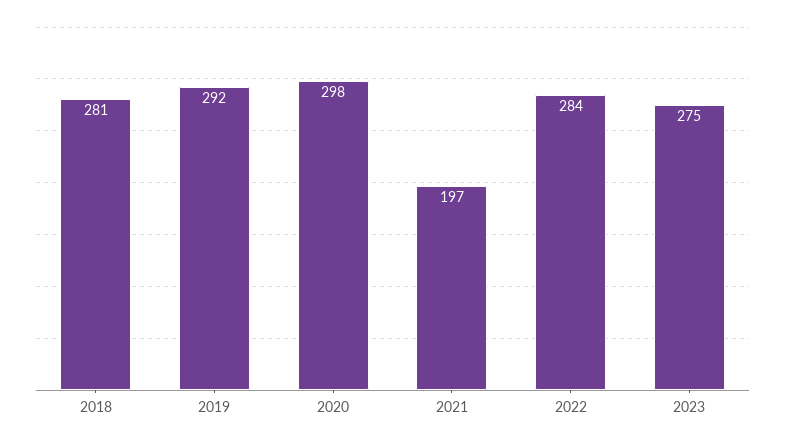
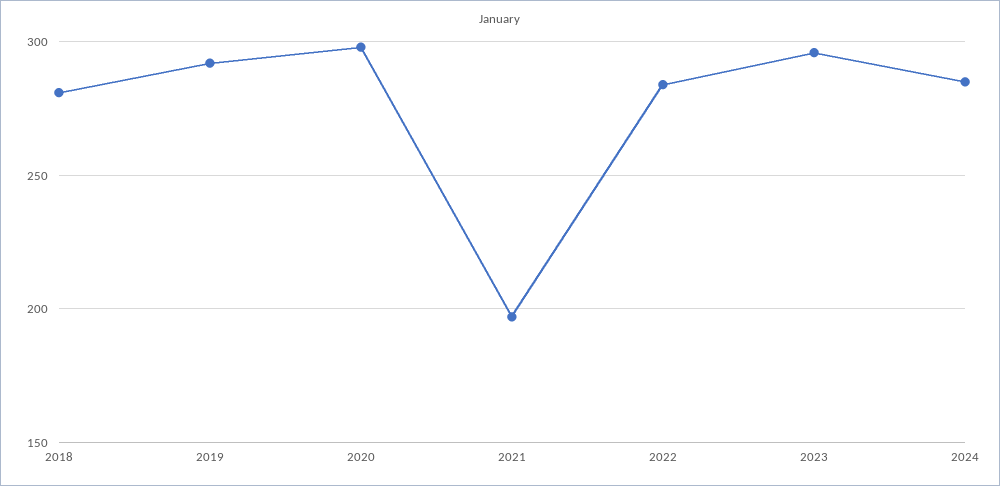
2023: 275 -> 295
2024: none -> 285

